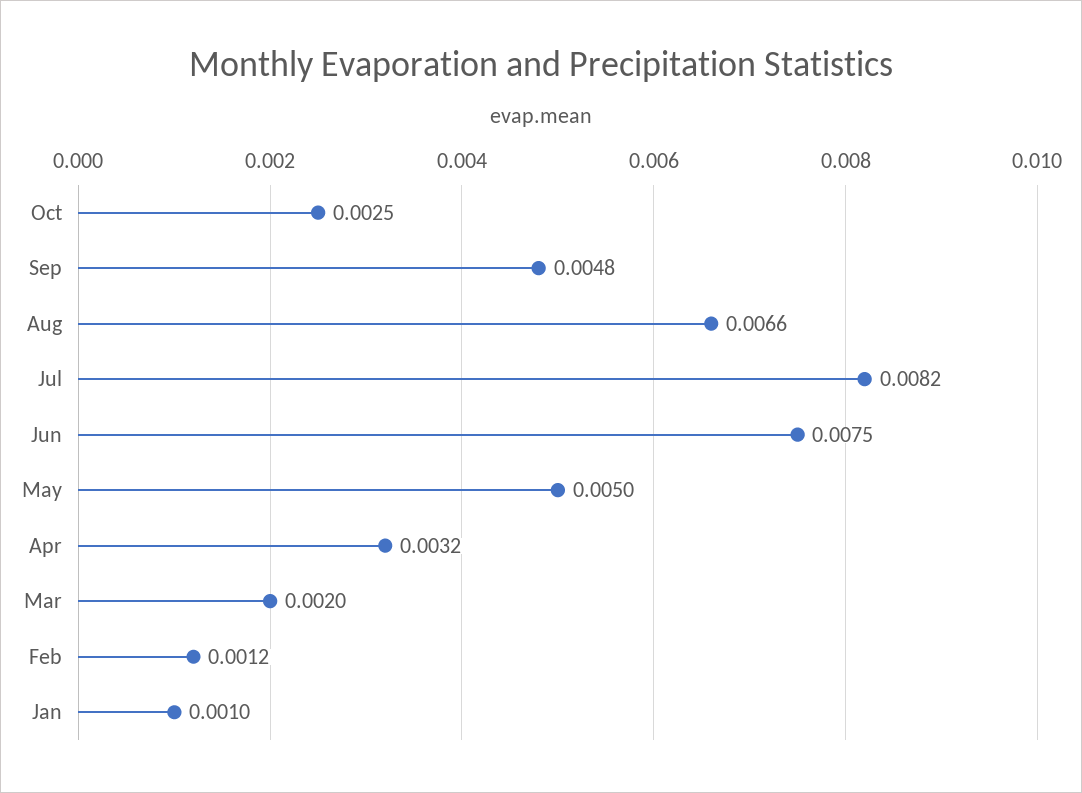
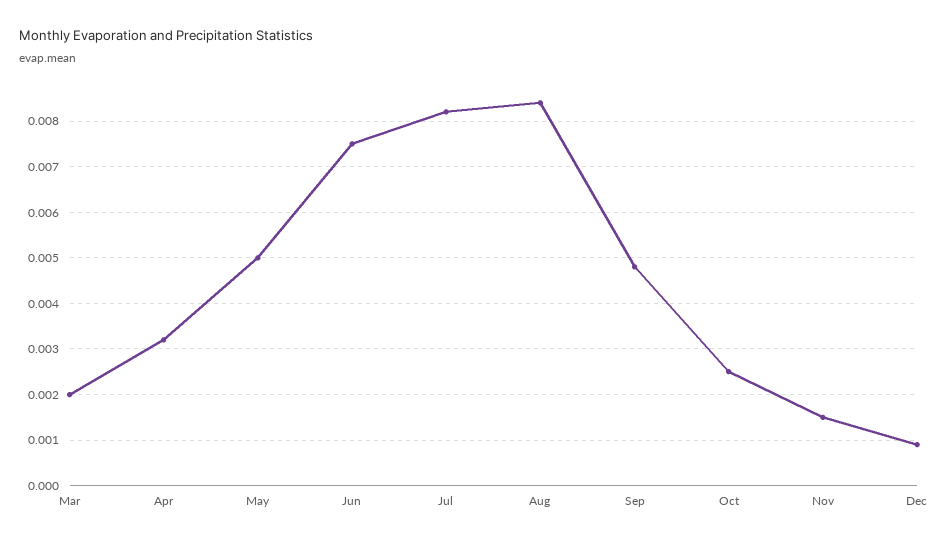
Aug: 0.0066 -> 0.0085
Feb: 0.0012 -> none
Jan: 0.001 -> none
Nov: none -> 0.0015
Dec: none -> 0.001

